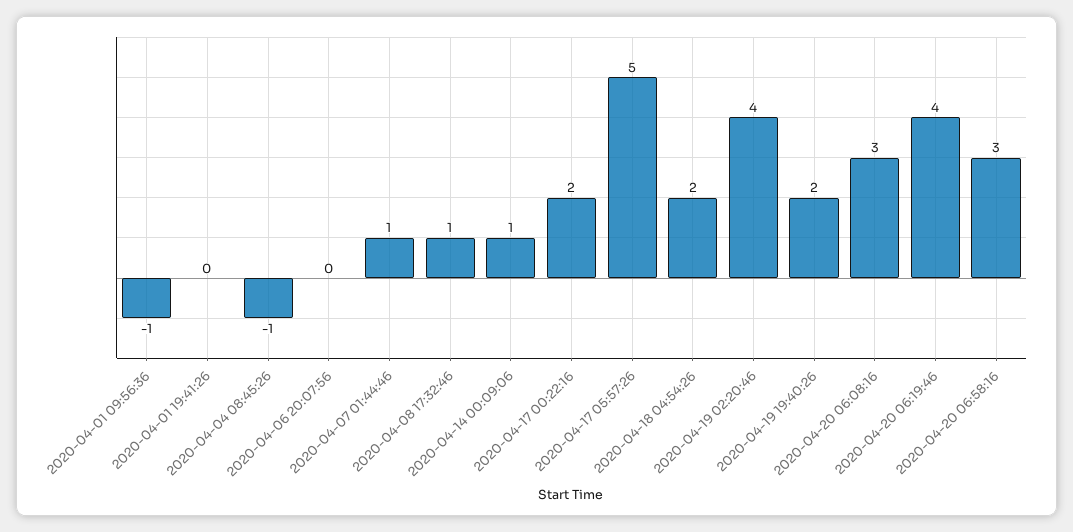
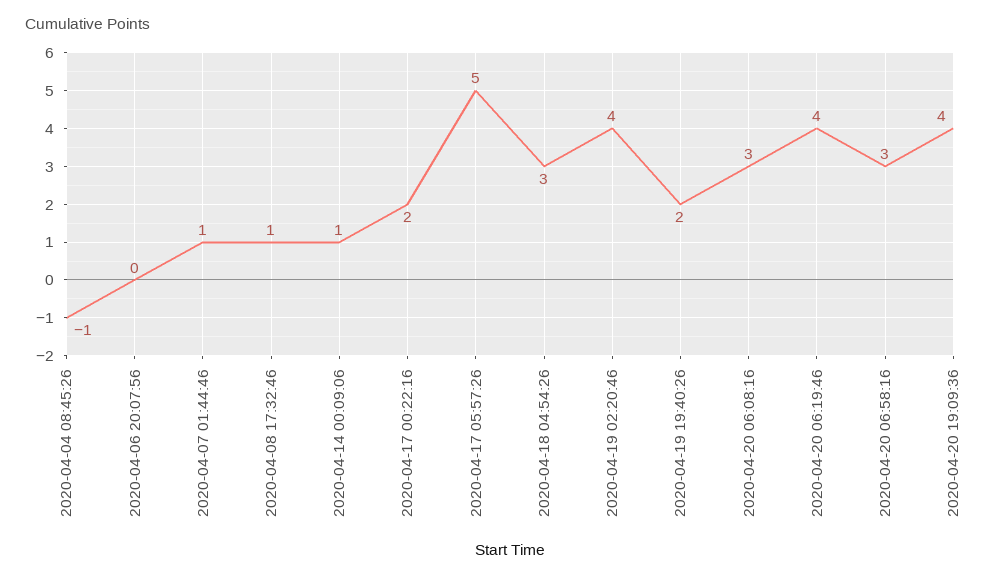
2020-04-01 09:56:36: -1 -> none
2020-04-01 19:41:26: 0 -> none
2020-04-18 04:54:26: 2 -> 3
2020-04-20 19:09:36: none -> 4

